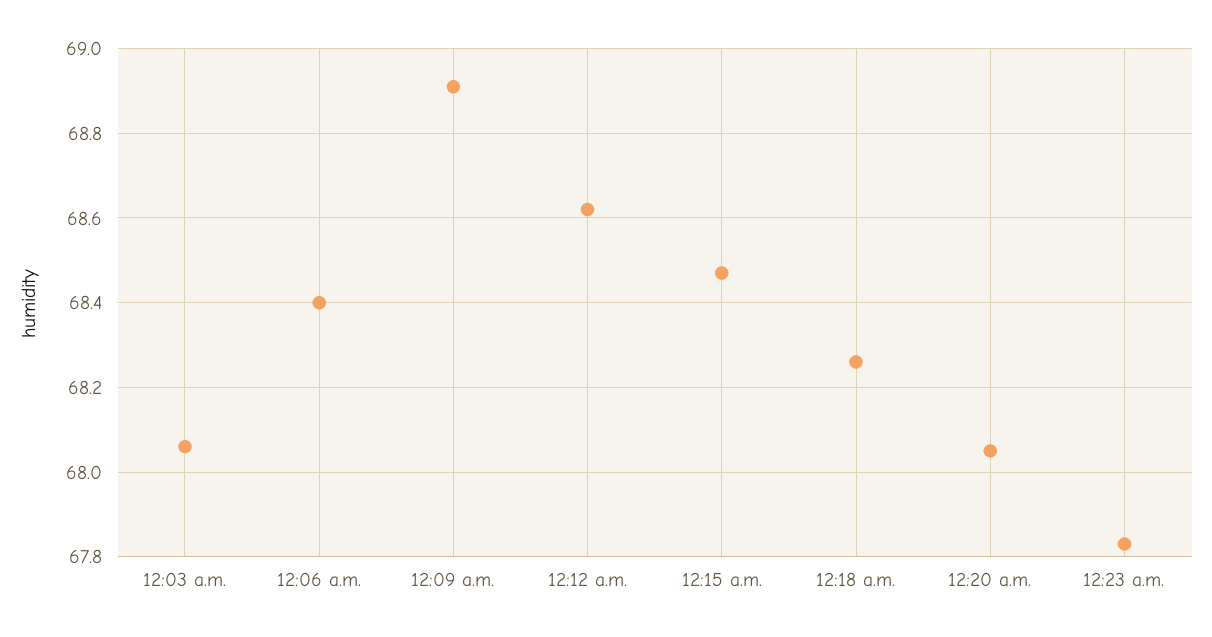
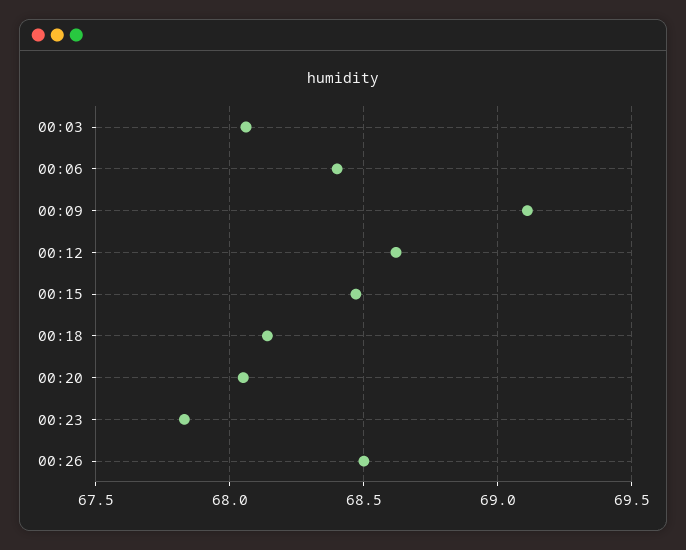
12:09 a.m.: 68.9 -> 69.1
12:18 a.m.: 68.25 -> 68.15
00:26: none -> 68.5

